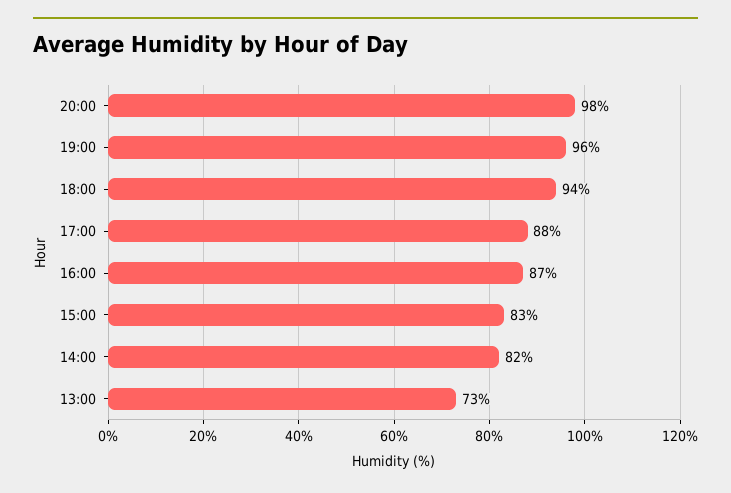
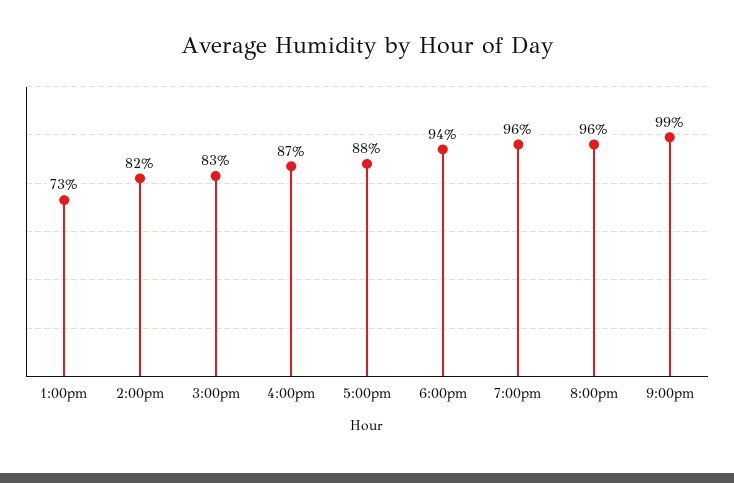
20:00: 98 -> 96
9:00pm: none -> 99

